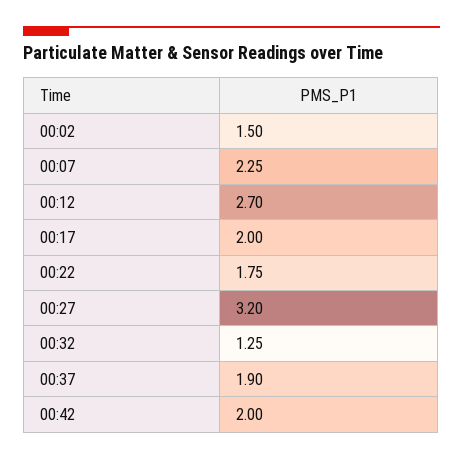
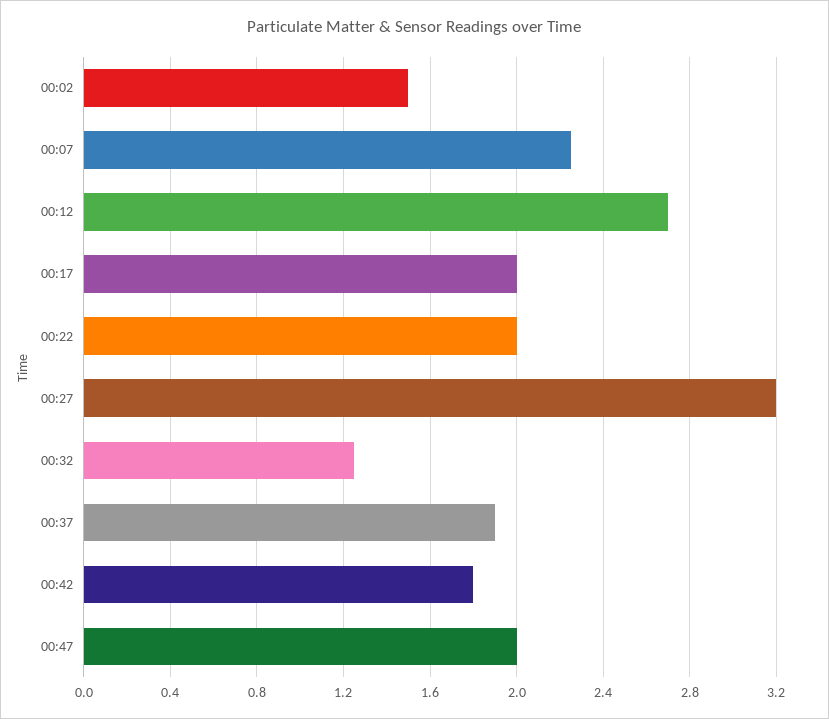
00:22: 1.75 -> 2
00:42: 2 -> 1.8
00:47: none -> 2

